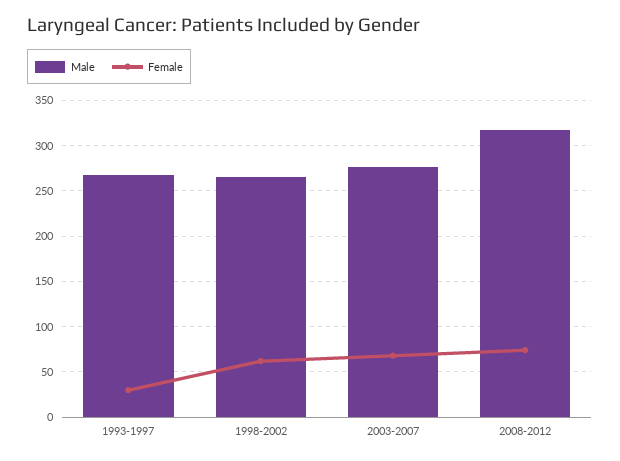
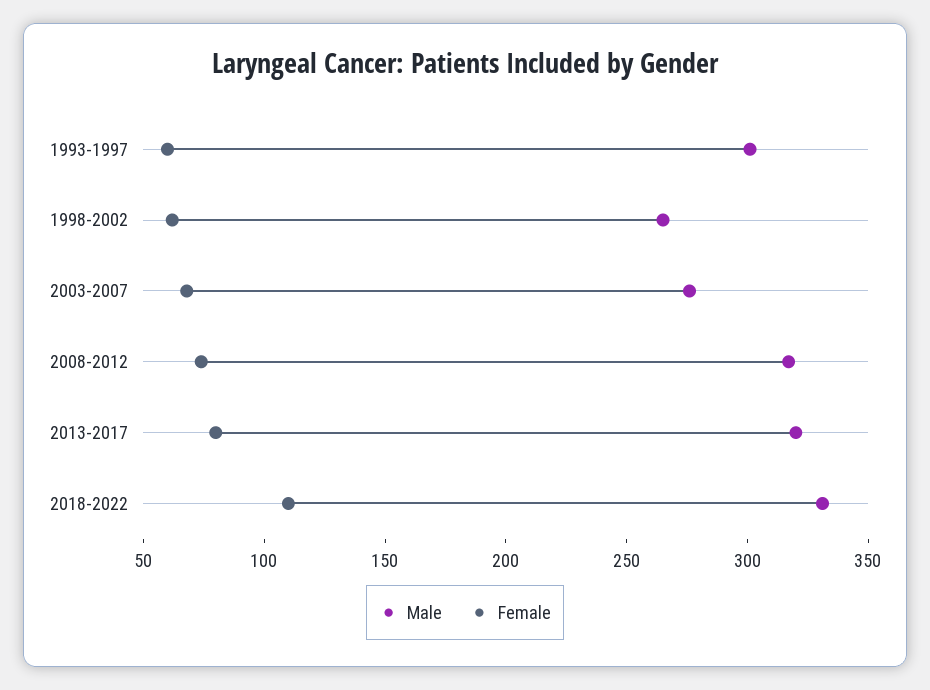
Male, 1993-1997: 270 -> 300
Female, 1993-1997: 30 -> 60
Male, 2013-2017: none -> 320
Female, 2013-2017: none -> 80
Male, 2018-2022: none -> 330
Female, 2018-2022: none -> 110

